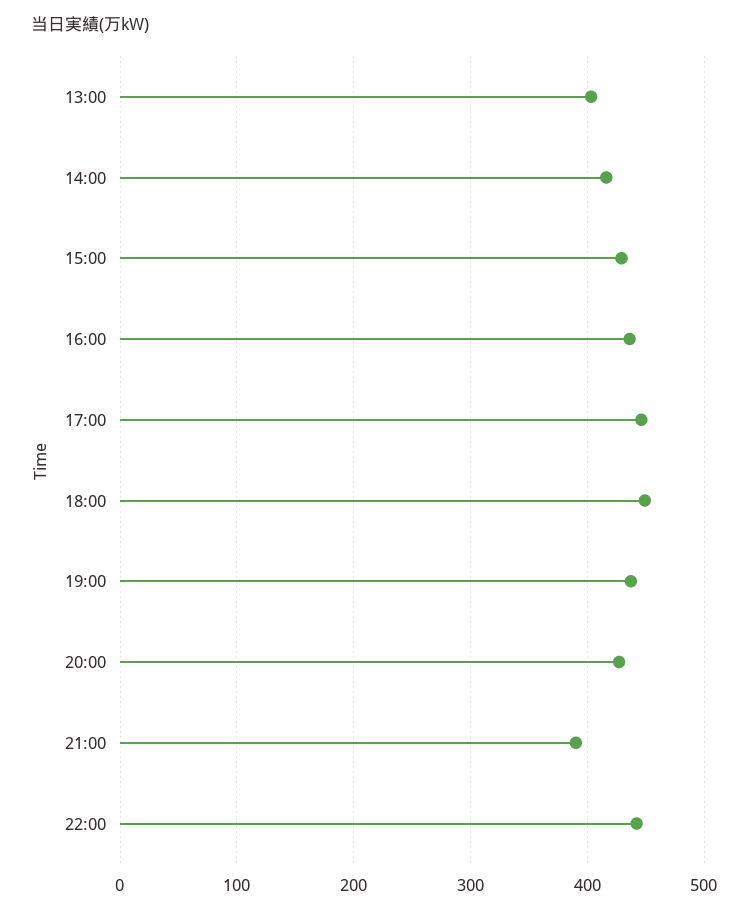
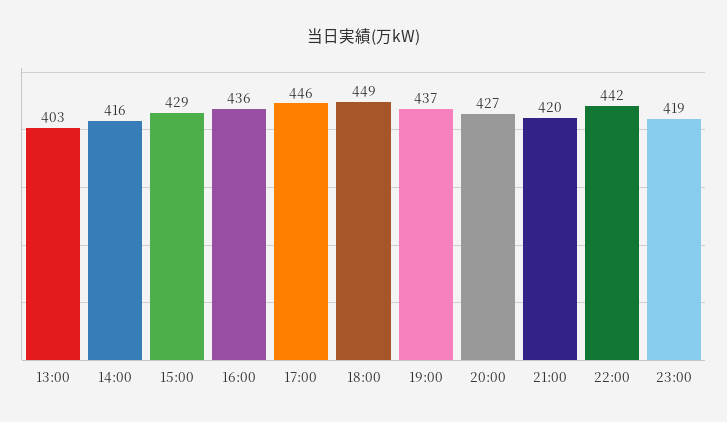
21:00: 390 -> 420
23:00: none -> 419

